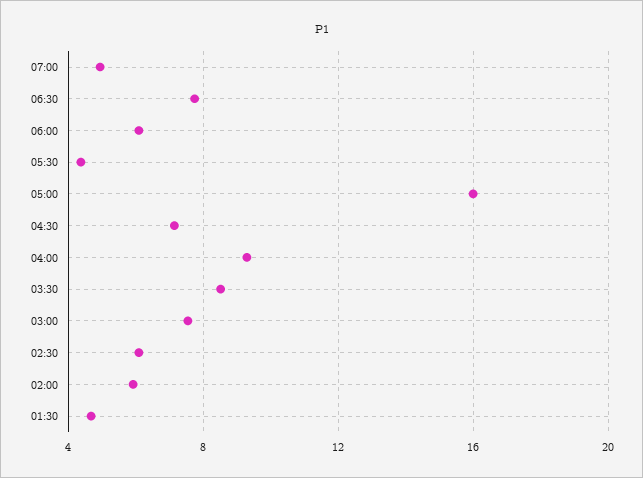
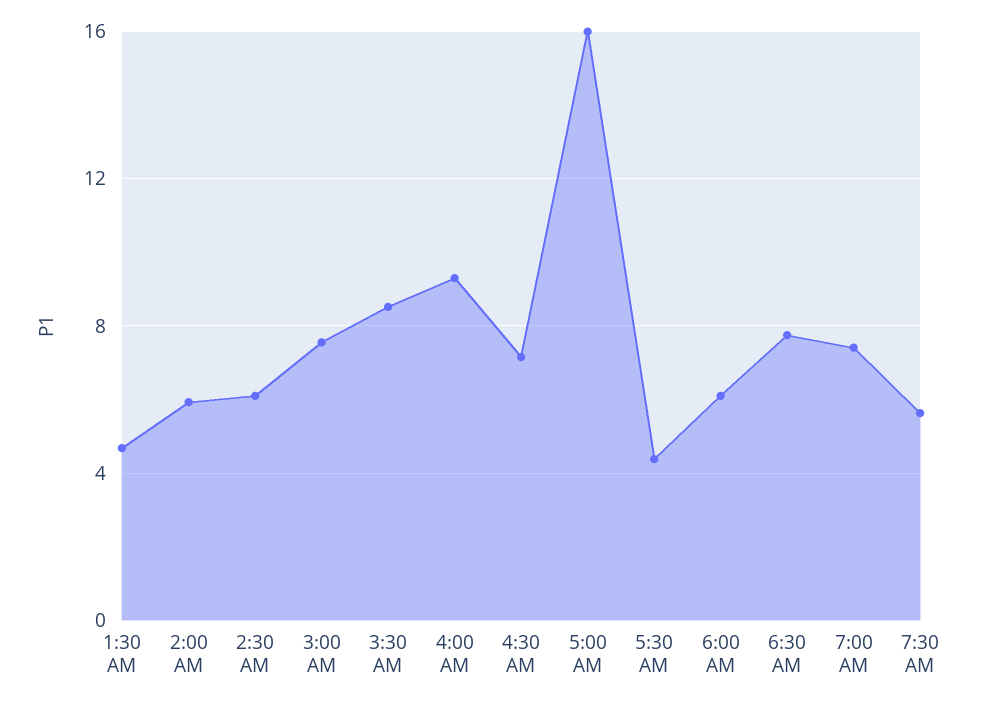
07:00: 5 -> 7.5
7:30 AM: none -> 5.5

